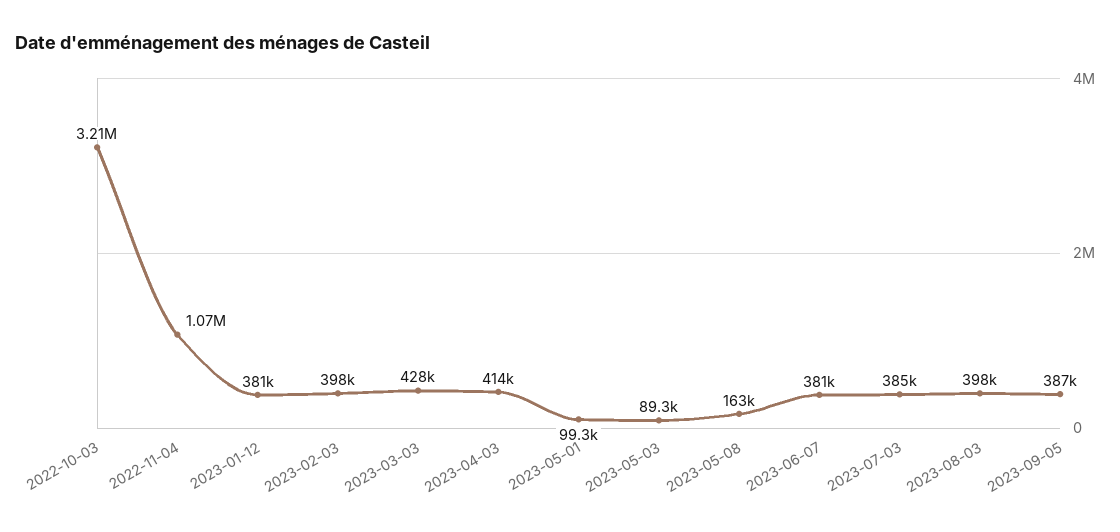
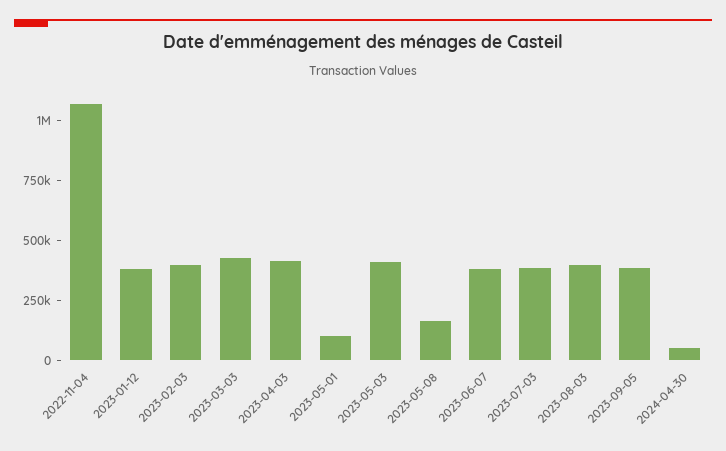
2022-10-03: 3210000 -> none
2023-05-03: 89300 -> 400000
2024-04-30: none -> 50000

